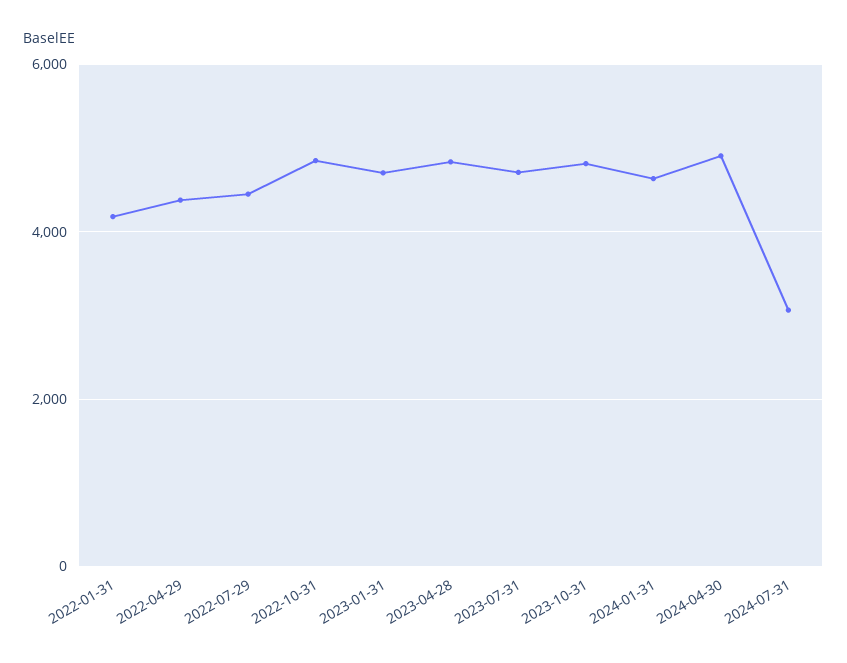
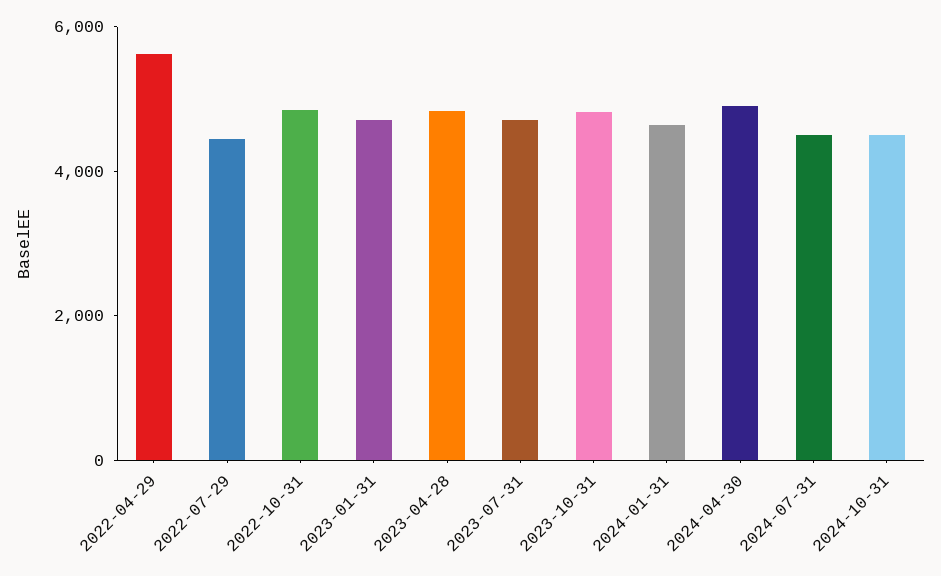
2022-01-31: 4200 -> none
2022-04-29: 4400 -> 5500
2024-07-31: 3000 -> 4500
2024-10-31: none -> 4500

